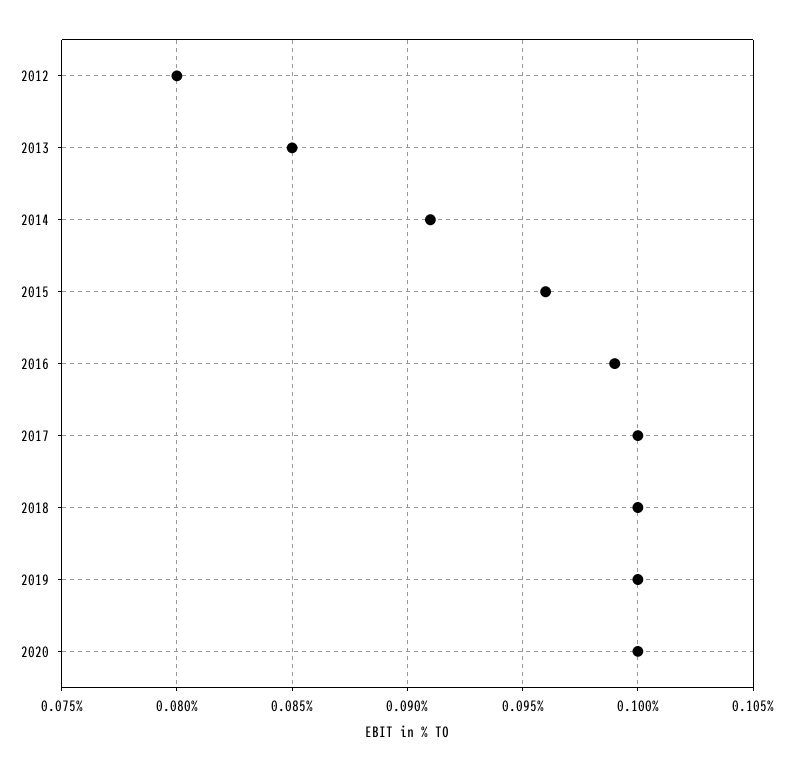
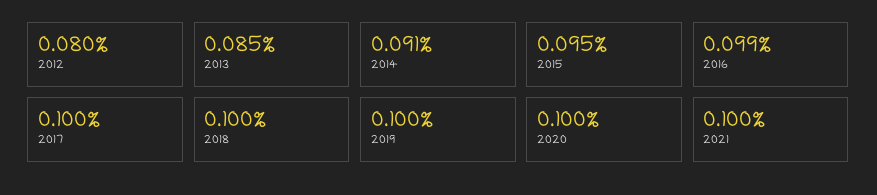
2015: 0.096 -> 0.095
2021: none -> 0.1

